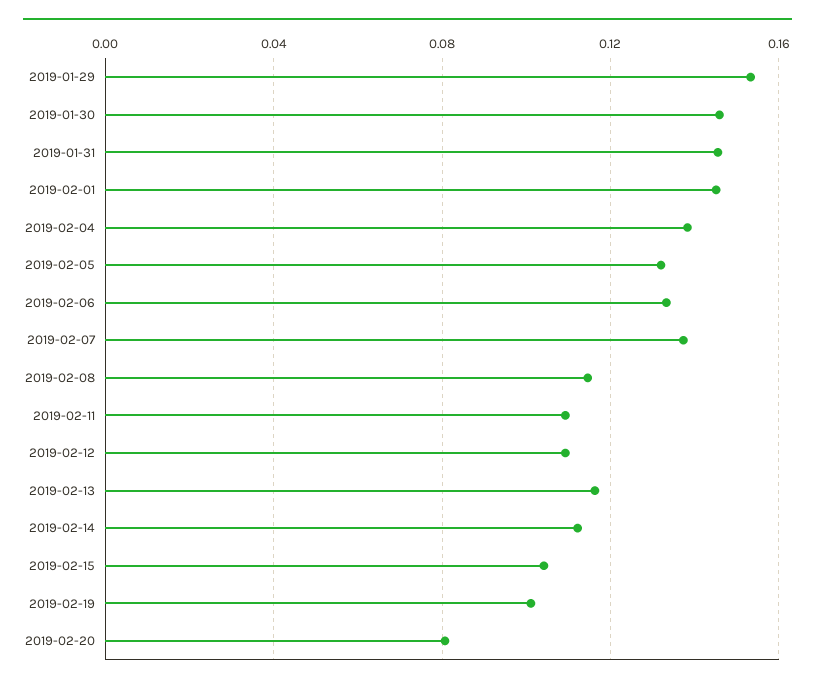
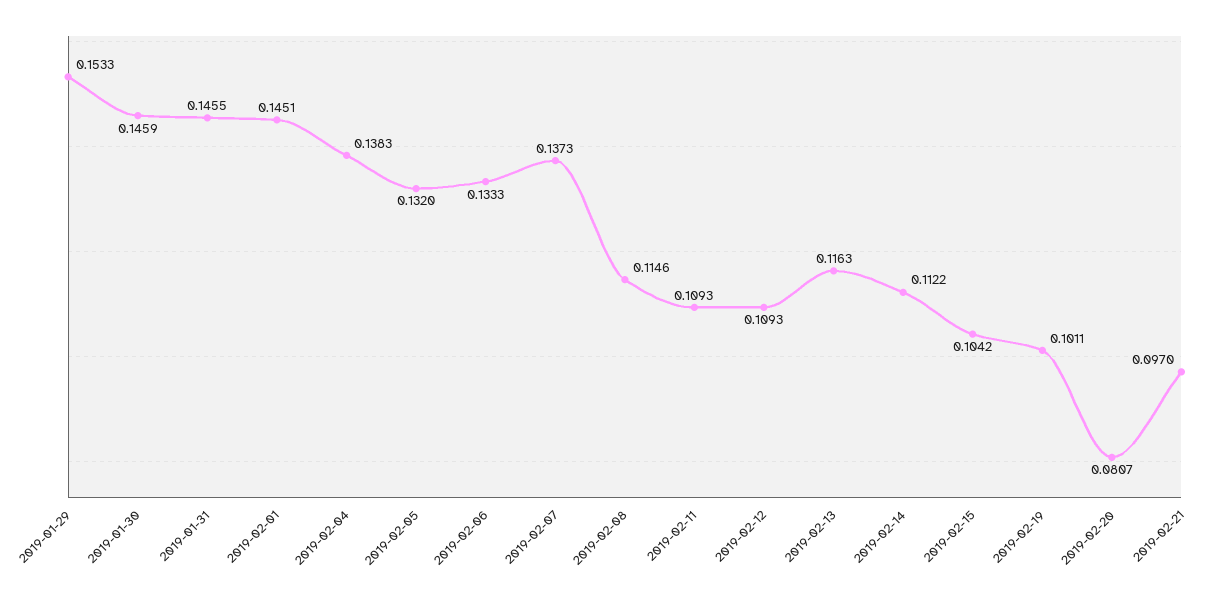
2019-02-21: none -> 0.097

